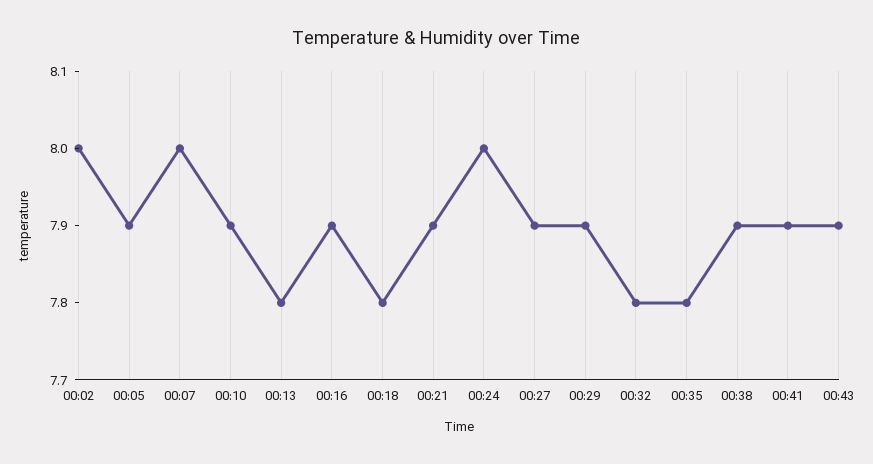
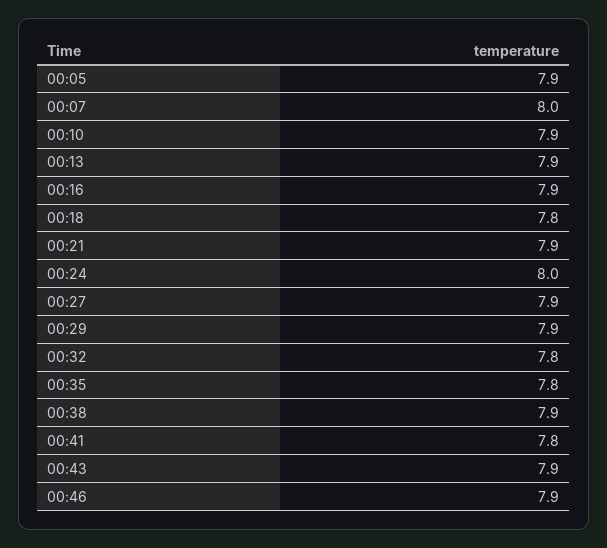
00:02: 8 -> none
00:13: 7.8 -> 7.9
00:41: 7.9 -> 7.8
00:46: none -> 7.9

